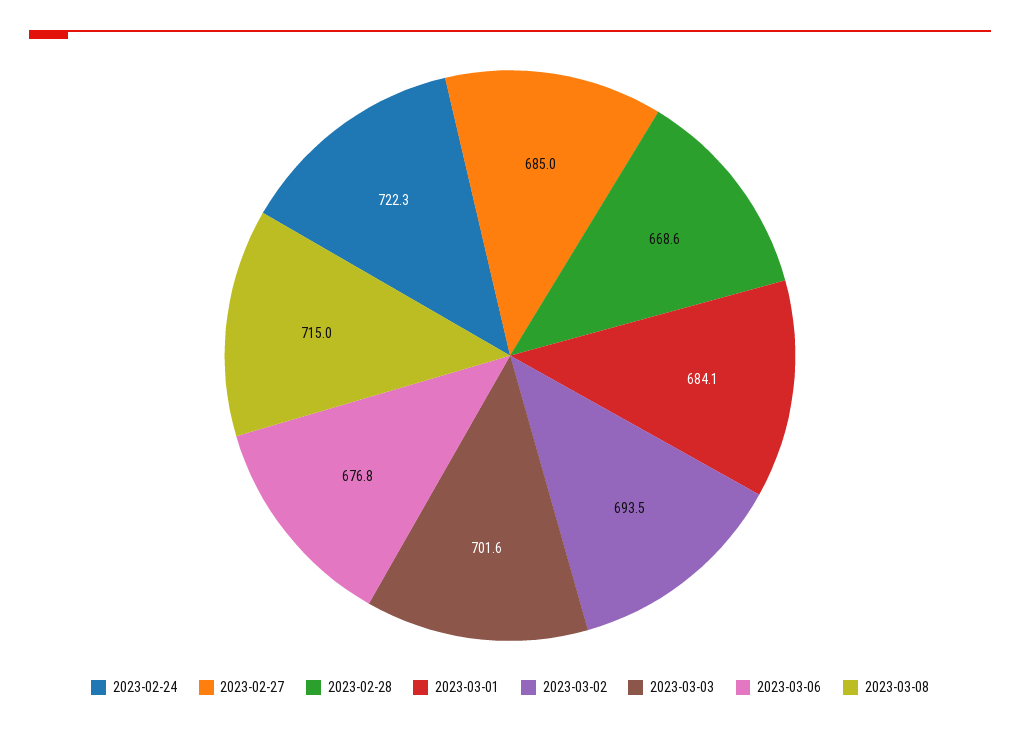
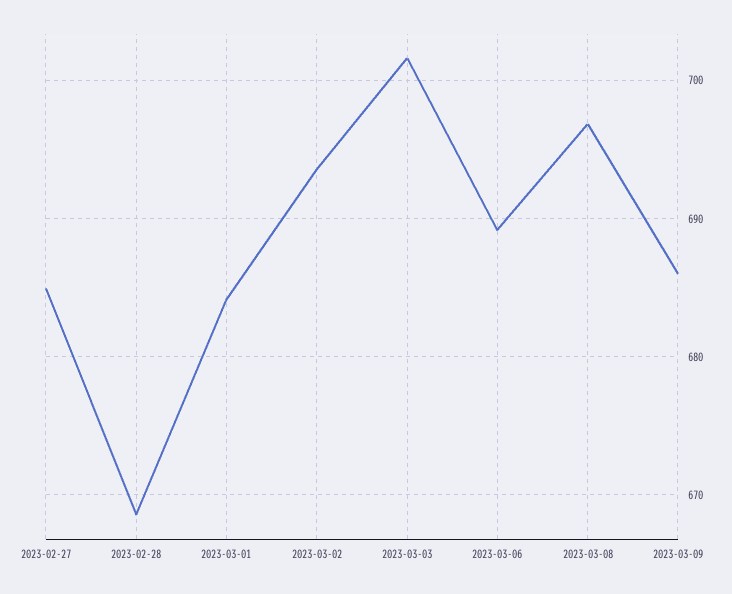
2023-02-24: 722.3 -> none
2023-03-06: 676.8 -> 689
2023-03-08: 715 -> 697
2023-03-09: none -> 686

